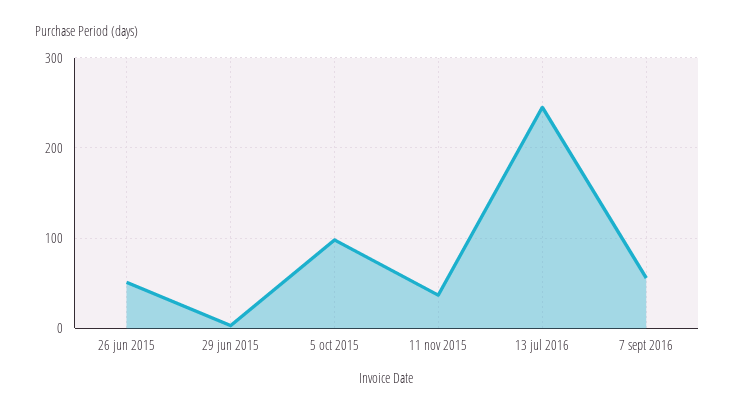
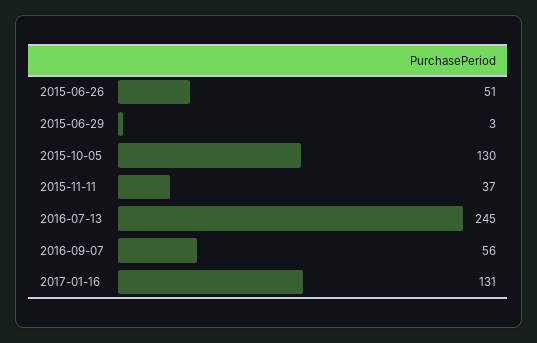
5 oct 2015: 100 -> 130
2017-01-16: none -> 131

